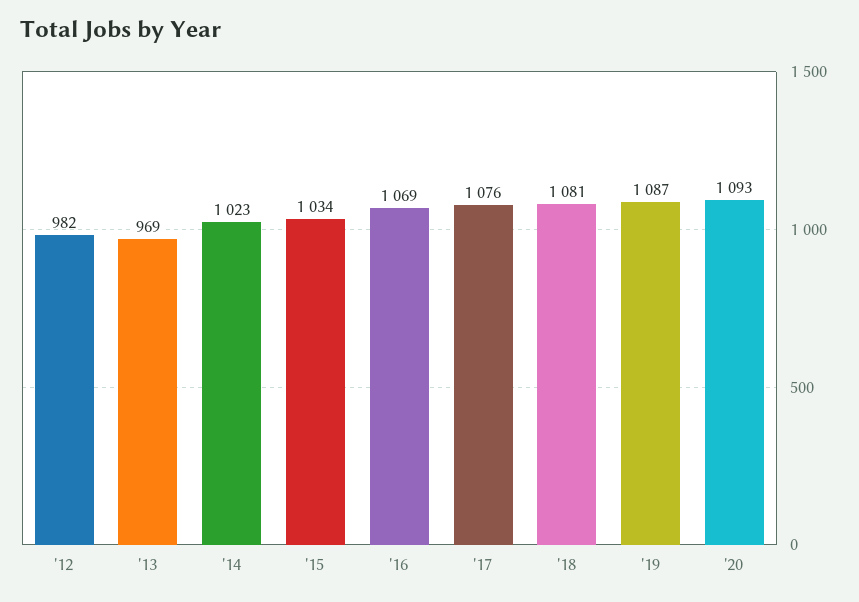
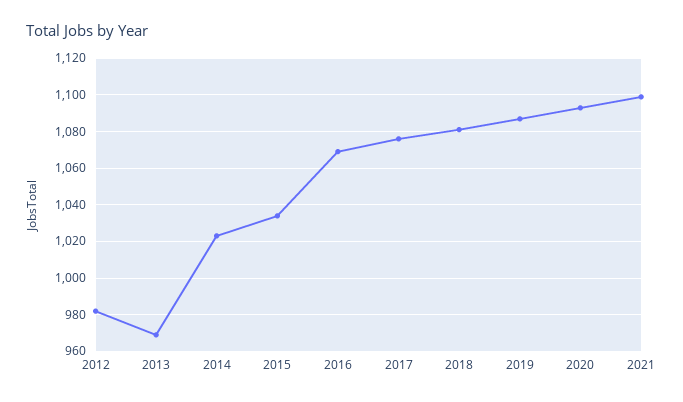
2021: none -> 1100

